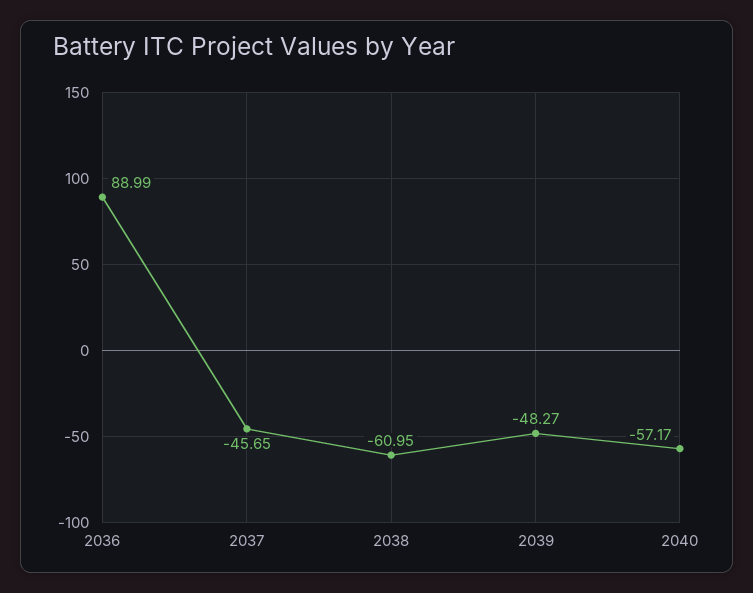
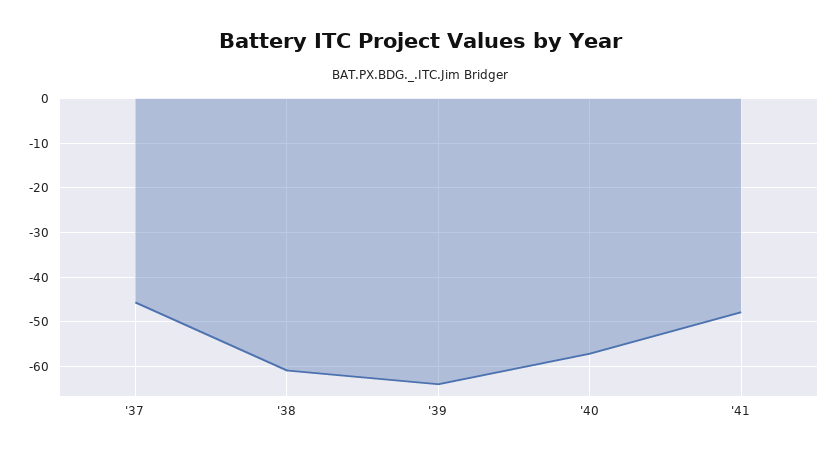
2036: 88.99 -> none
2039: -48.27 -> -64
'41: none -> -48

